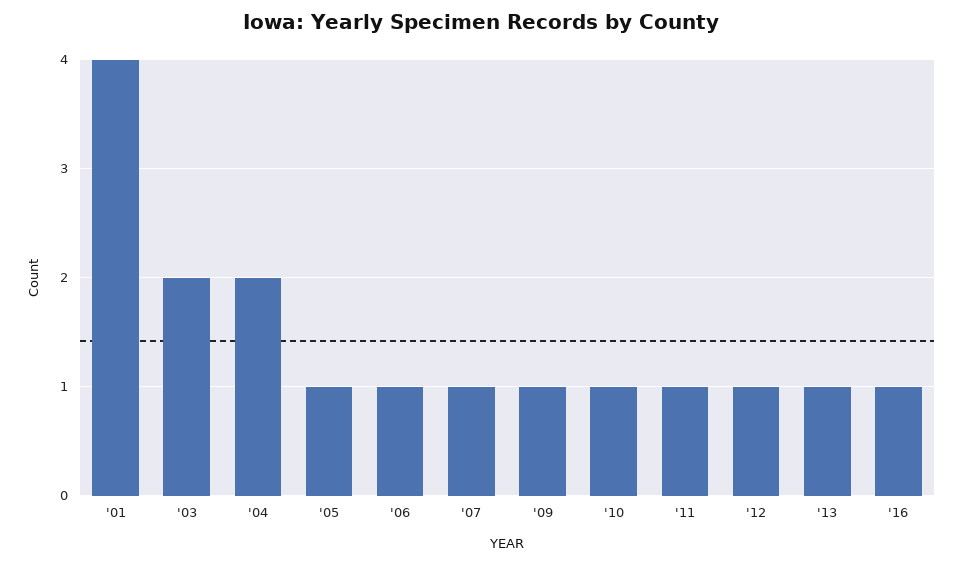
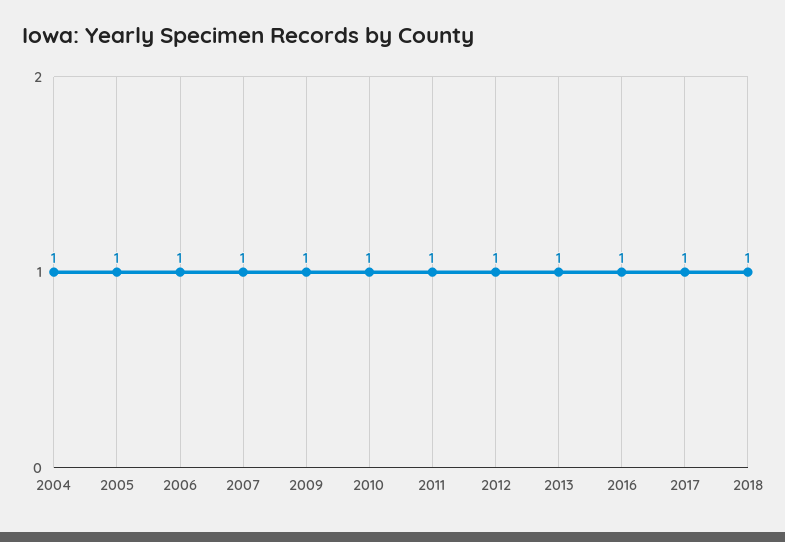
'01: 4 -> none
'03: 2 -> none
'04: 2 -> 1
2017: none -> 1
2018: none -> 1

